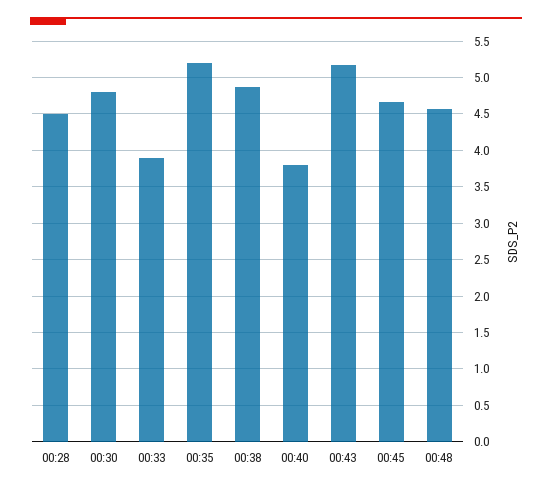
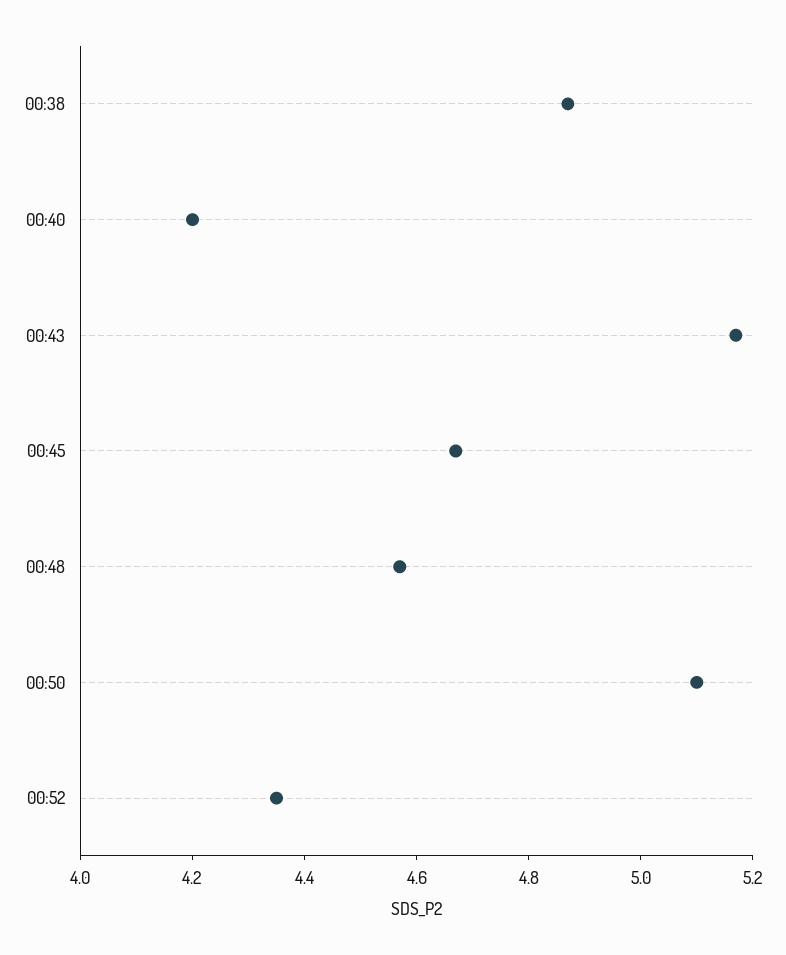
00:28: 4.5 -> none
00:30: 4.8 -> none
00:33: 3.9 -> none
00:35: 5.2 -> none
00:40: 3.8 -> 4.2
00:50: none -> 5.1
00:52: none -> 4.35

